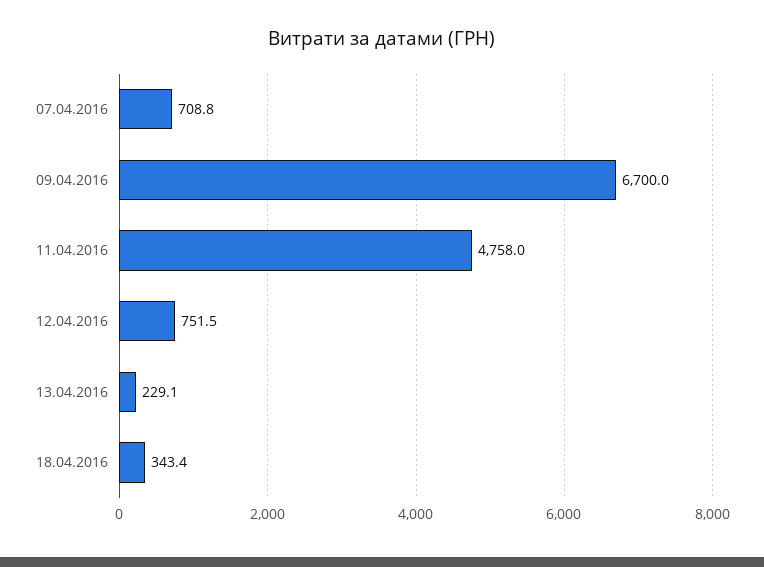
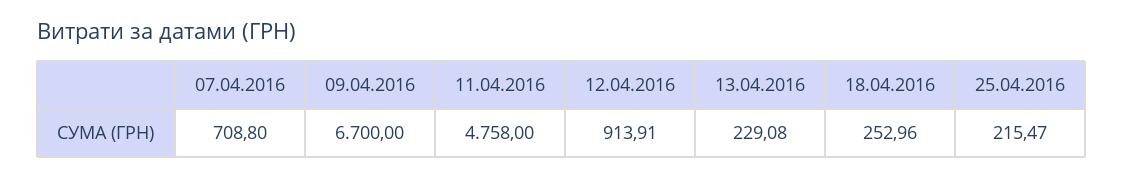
12.04.2016: 751.5 -> 913.91
18.04.2016: 343.4 -> 252.96
25.04.2016: none -> 215.47

